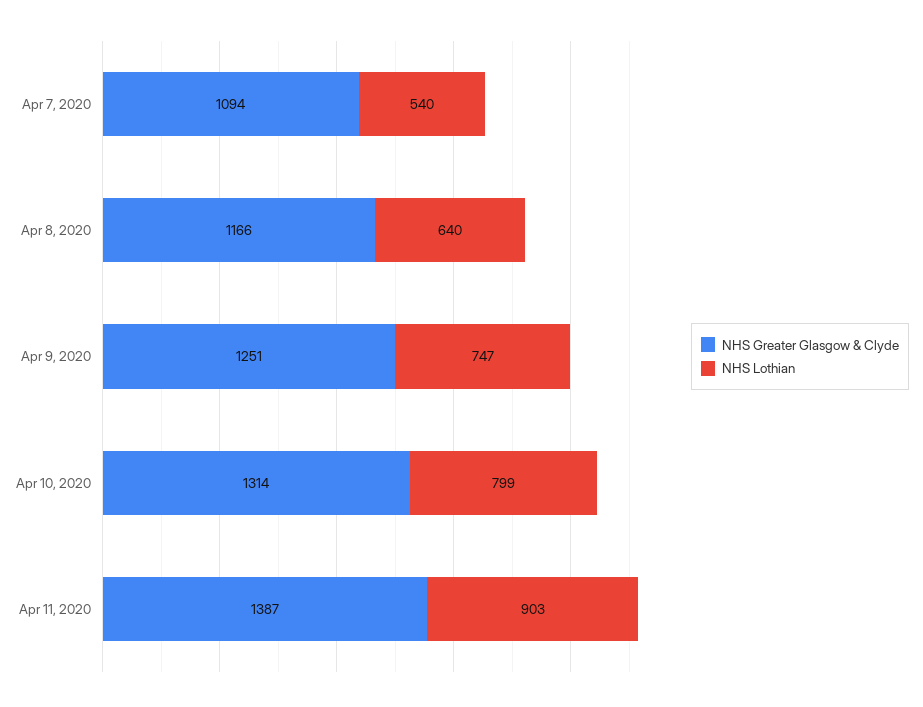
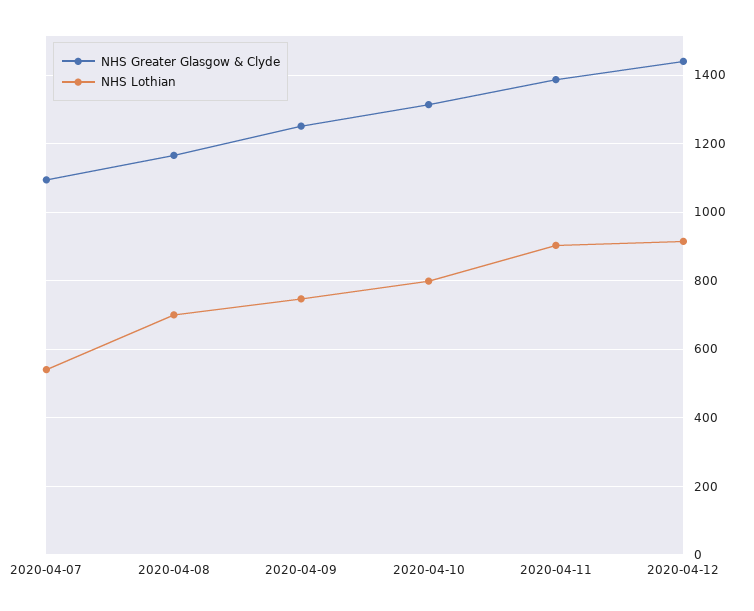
NHS Lothian, Apr 8, 2020: 640 -> 700
NHS Greater Glasgow & Clyde, 2020-04-12: none -> 1440
NHS Lothian, 2020-04-12: none -> 920

